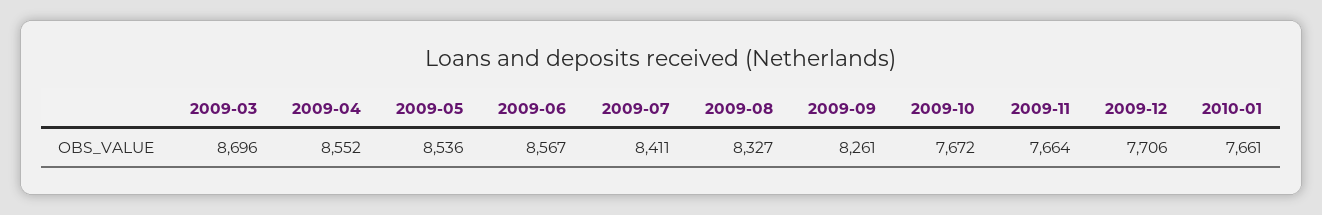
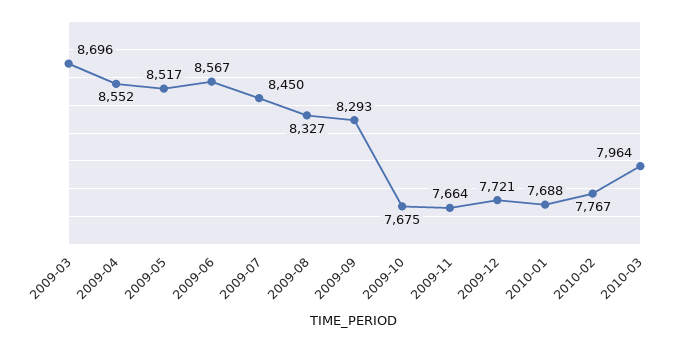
2009-05: 8536 -> 8517
2009-07: 8411 -> 8450
2009-09: 8261 -> 8293
2009-10: 7672 -> 7675
2009-12: 7706 -> 7721
2010-01: 7661 -> 7688
2010-02: none -> 7767
2010-03: none -> 7964

